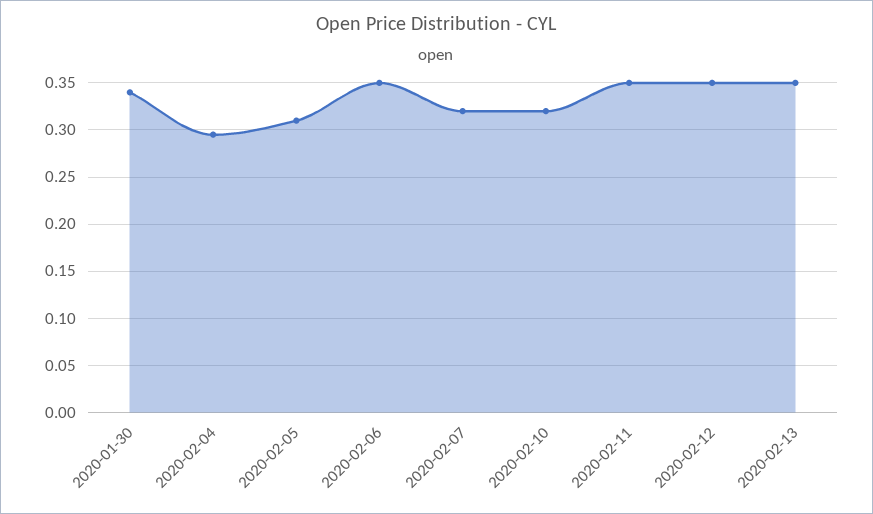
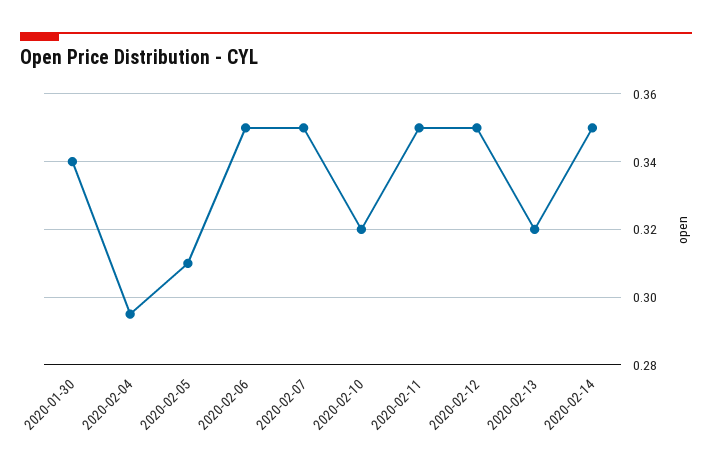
2020-02-07: 0.32 -> 0.35
2020-02-13: 0.35 -> 0.32
2020-02-14: none -> 0.35

